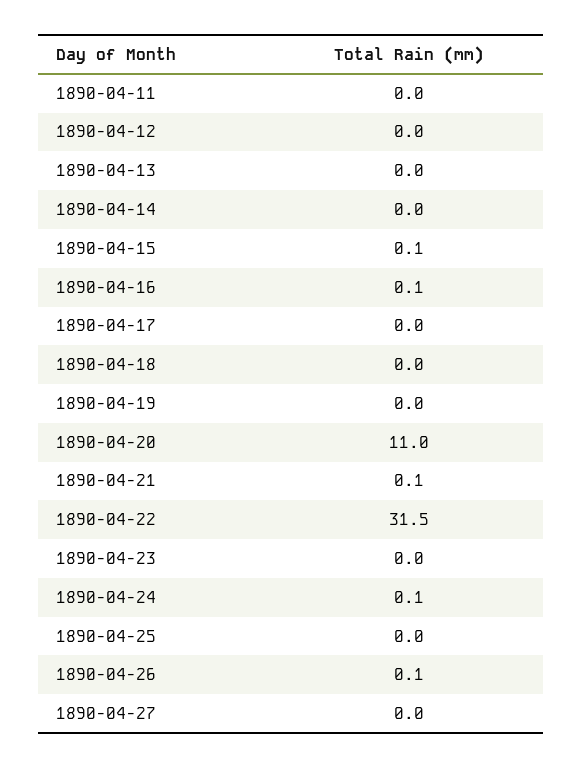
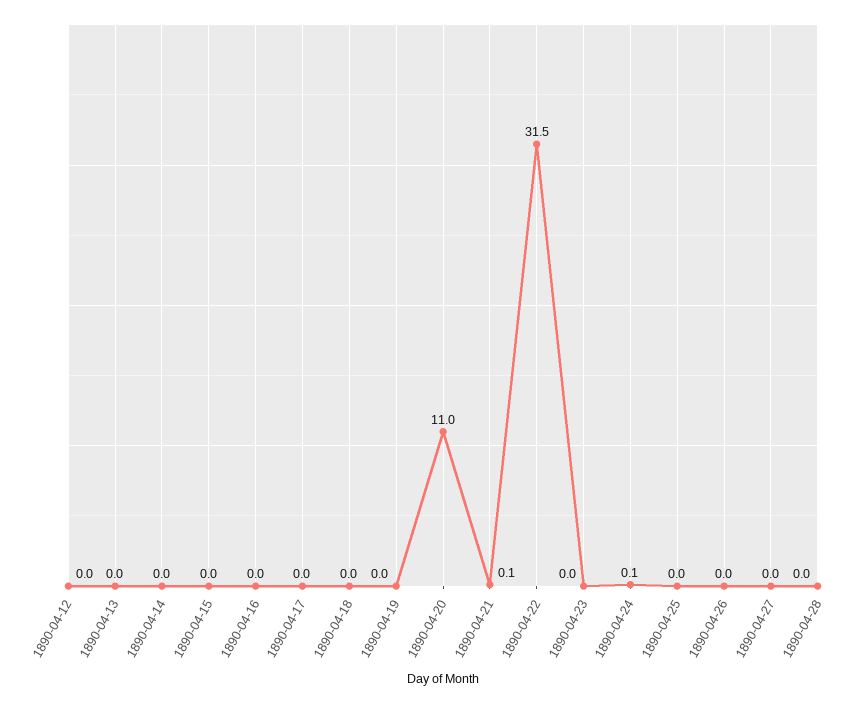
1890-04-11: 0 -> none
1890-04-15: 0.1 -> 0
1890-04-16: 0.1 -> 0
1890-04-26: 0.1 -> 0
1890-04-28: none -> 0

